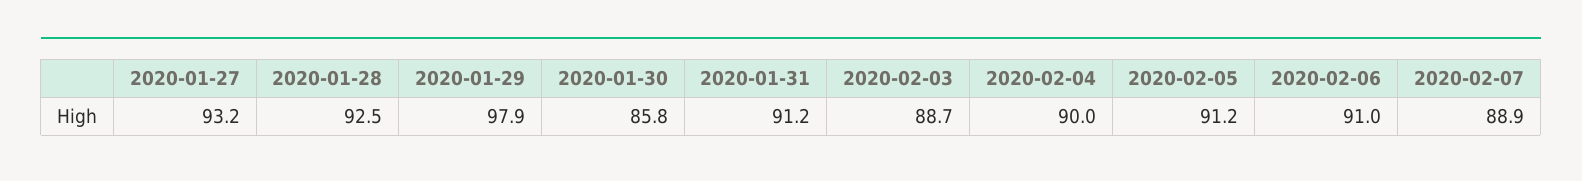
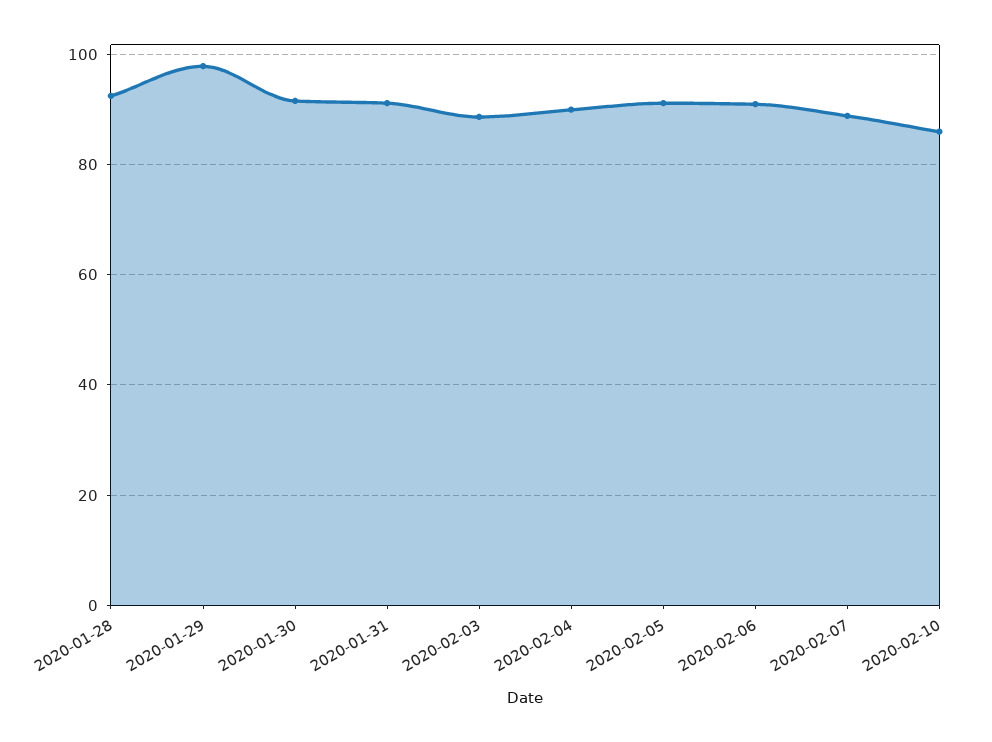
2020-01-27: 93.2 -> none
2020-01-30: 85.8 -> 92
2020-02-10: none -> 86

